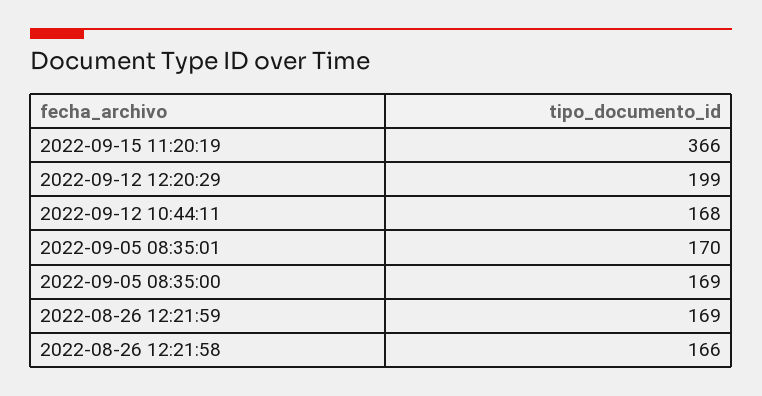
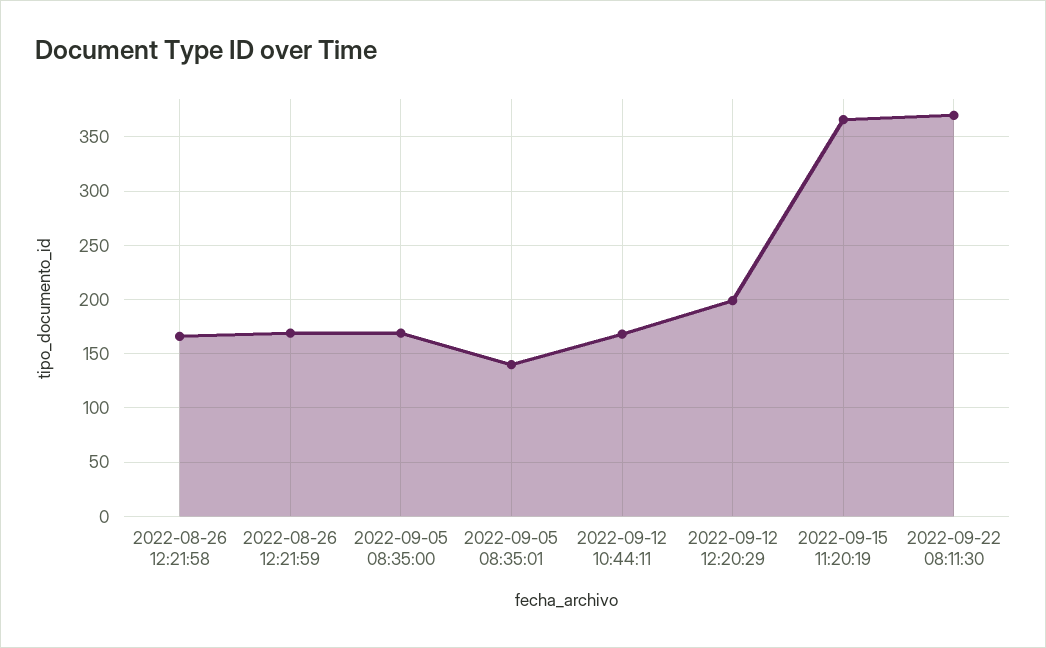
2022-09-05 08:35:01: 170 -> 140
2022-09-22 08:11:30: none -> 370

